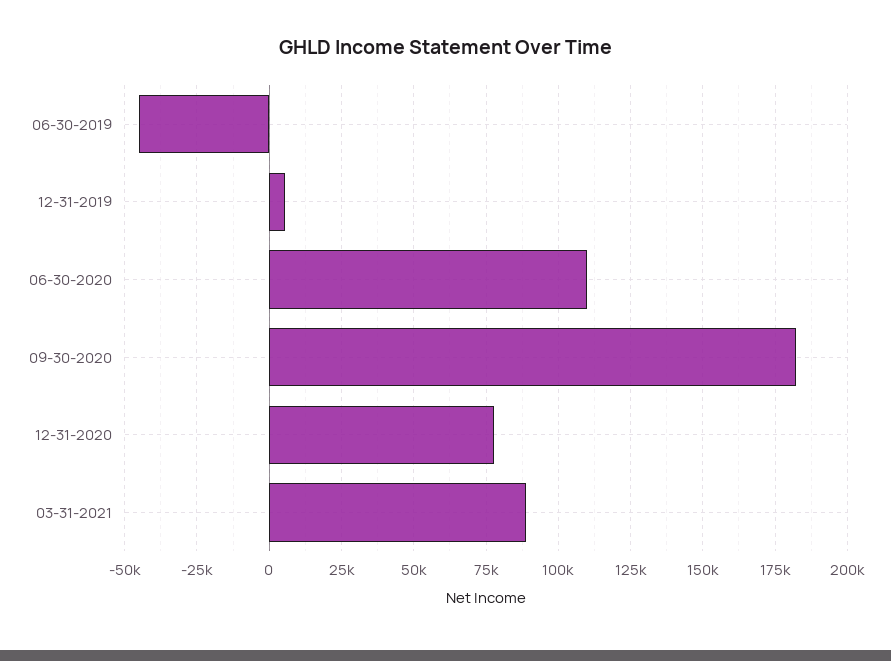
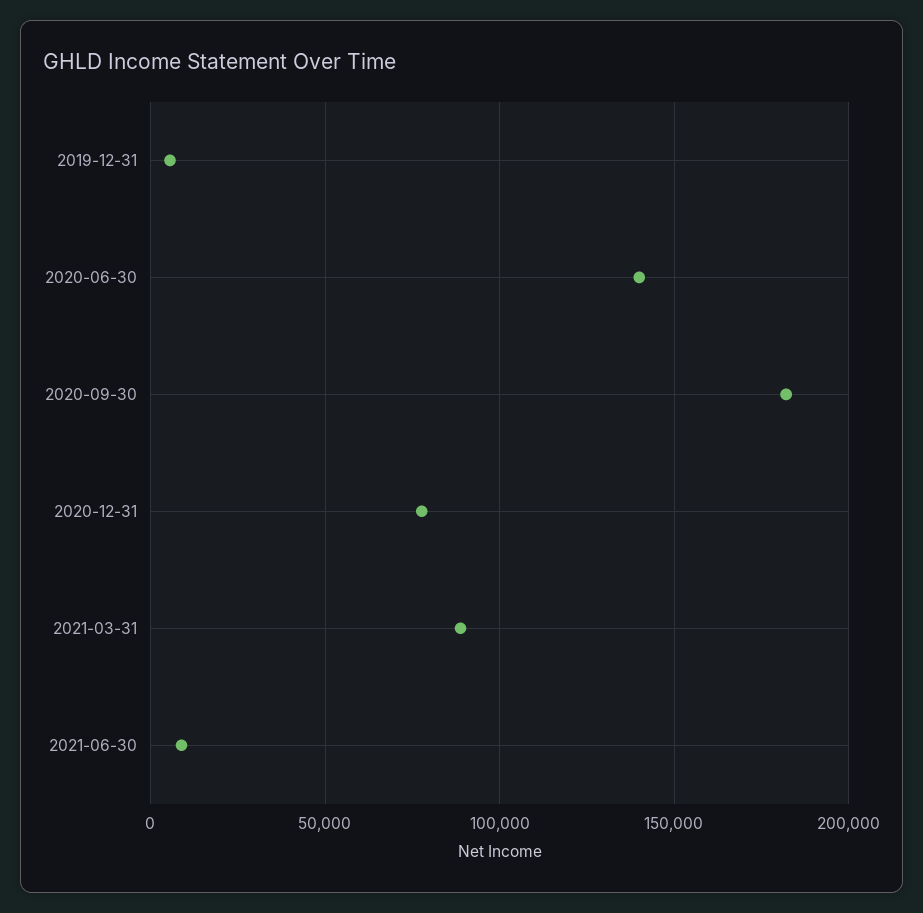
06-30-2019: -45000 -> none
06-30-2020: 110000 -> 140000
2021-06-30: none -> 10000

